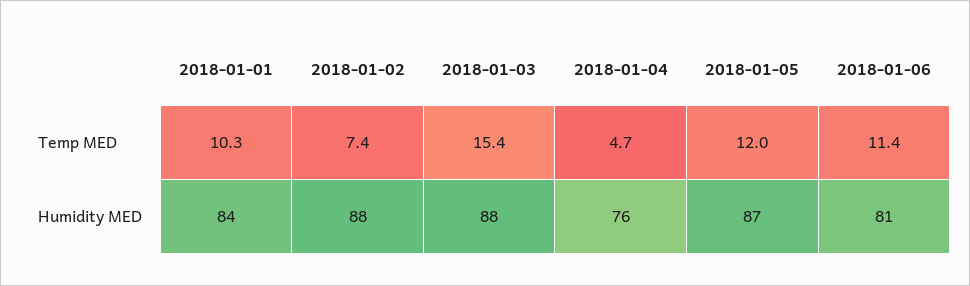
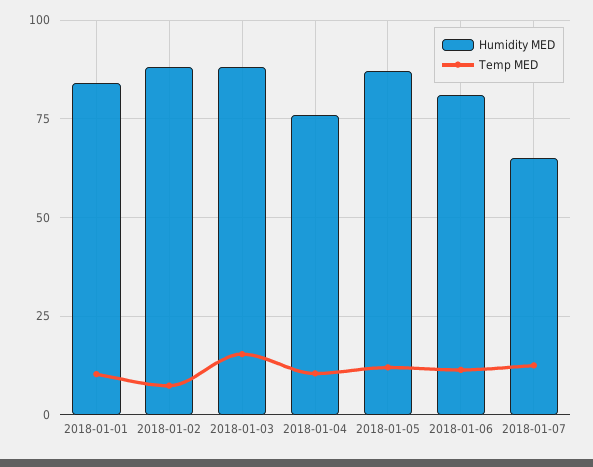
Temp MED, 2018-01-04: 4.7 -> 10
Humidity MED, 2018-01-07: none -> 65
Temp MED, 2018-01-07: none -> 12.5

